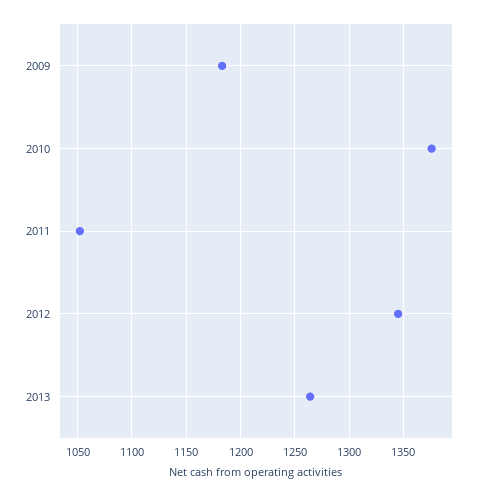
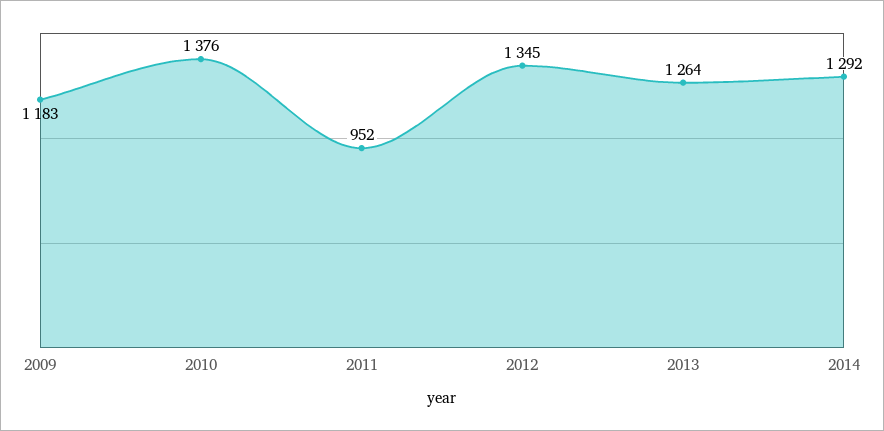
2011: 1050 -> 952
2014: none -> 1292

